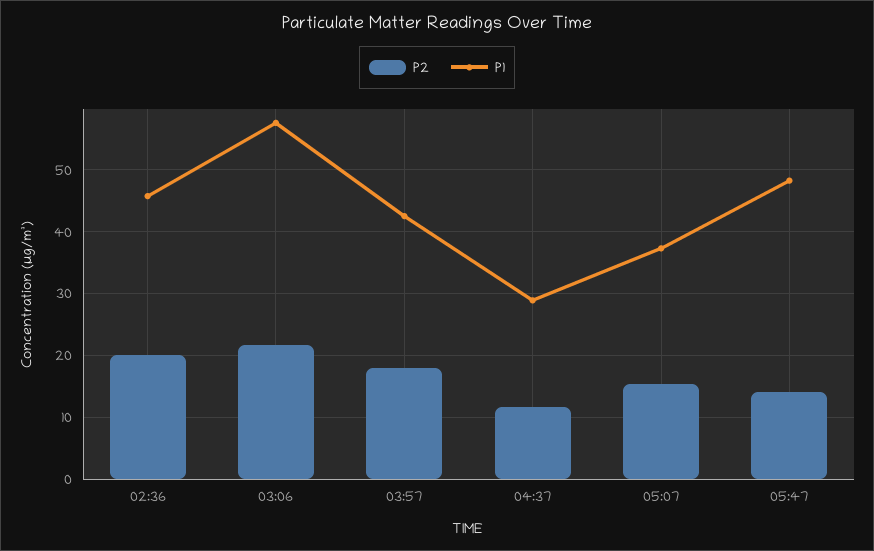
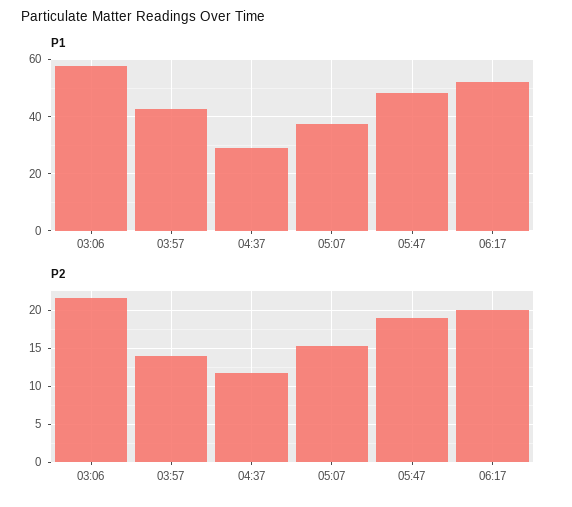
P2, 02:36: 20 -> none
P1, 02:36: 46 -> none
P2, 03:57: 18 -> 14
P2, 05:47: 14 -> 19
P1, 06:17: none -> 52.5
P2, 06:17: none -> 20

